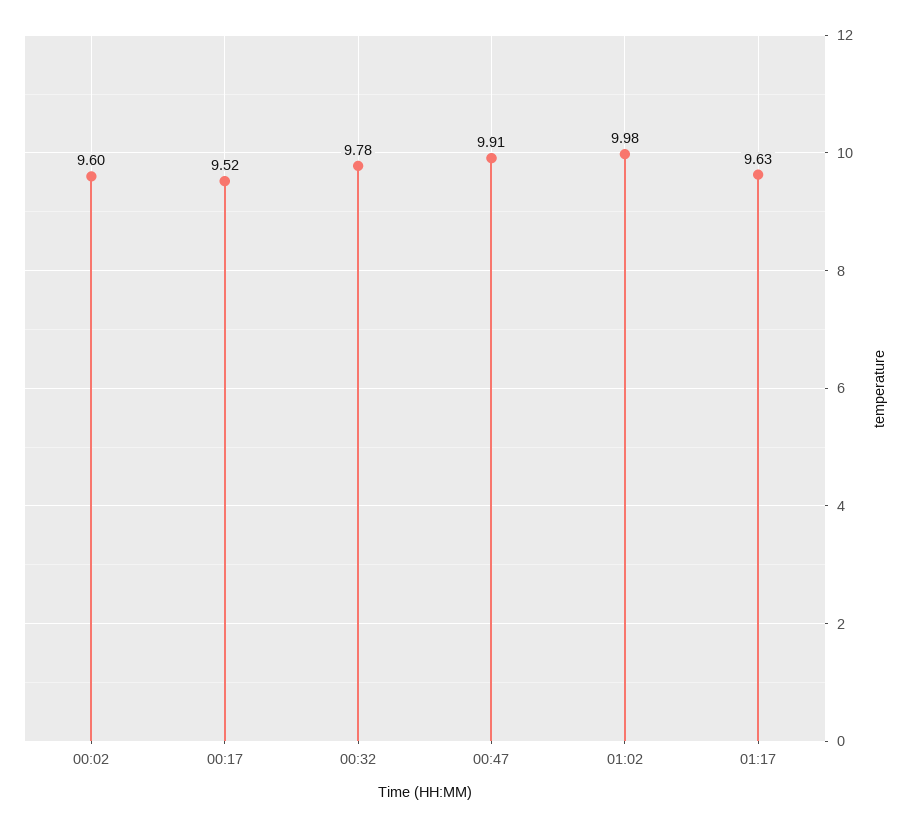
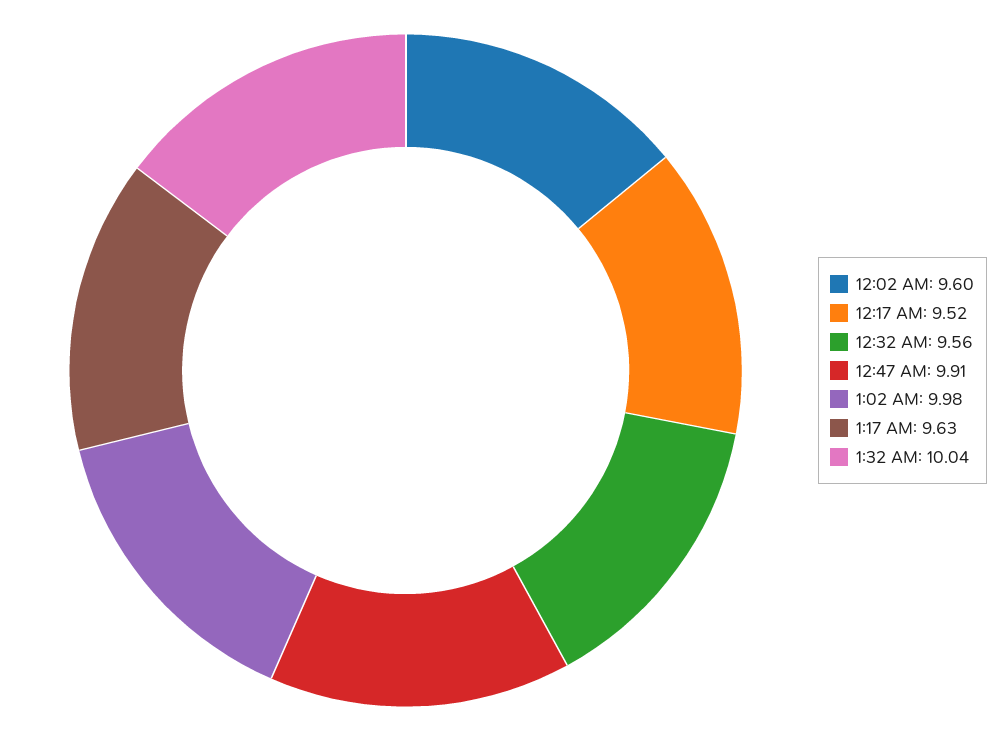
00:32: 9.78 -> 9.56
1:32 AM: none -> 10.04

